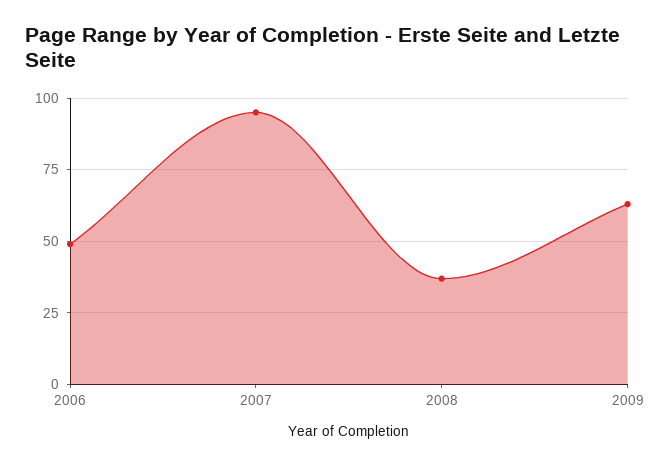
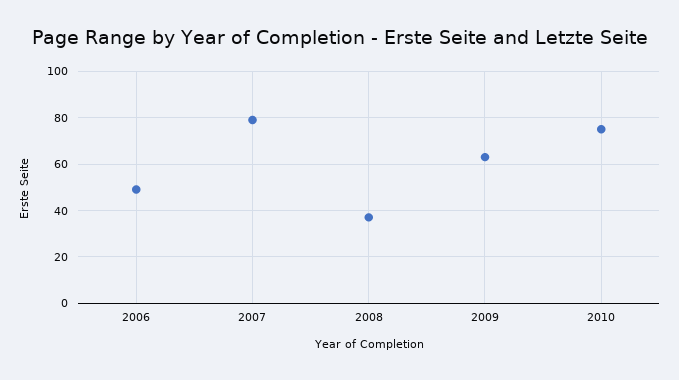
2007: 95 -> 80
2010: none -> 75

